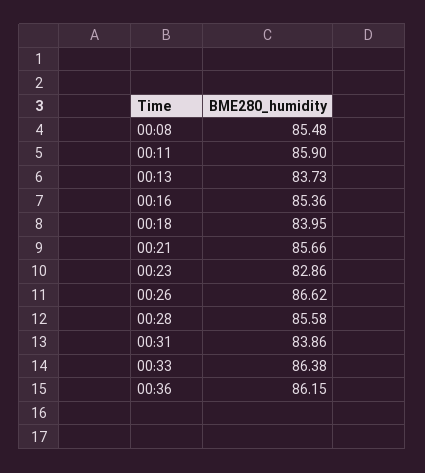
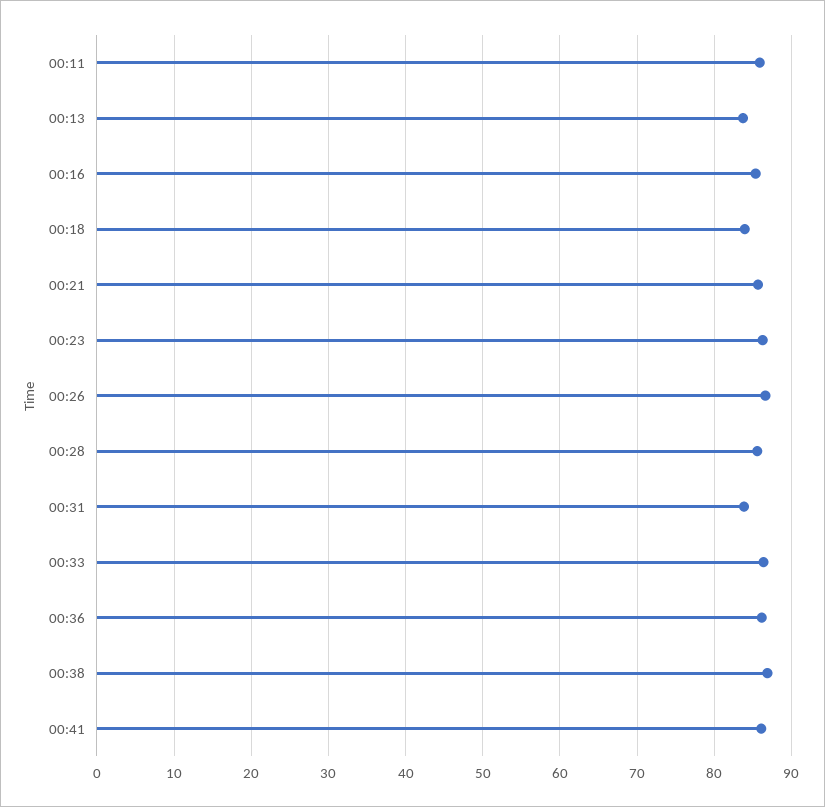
00:08: 85.48 -> none
00:23: 82.86 -> 86
00:38: none -> 87
00:41: none -> 86

